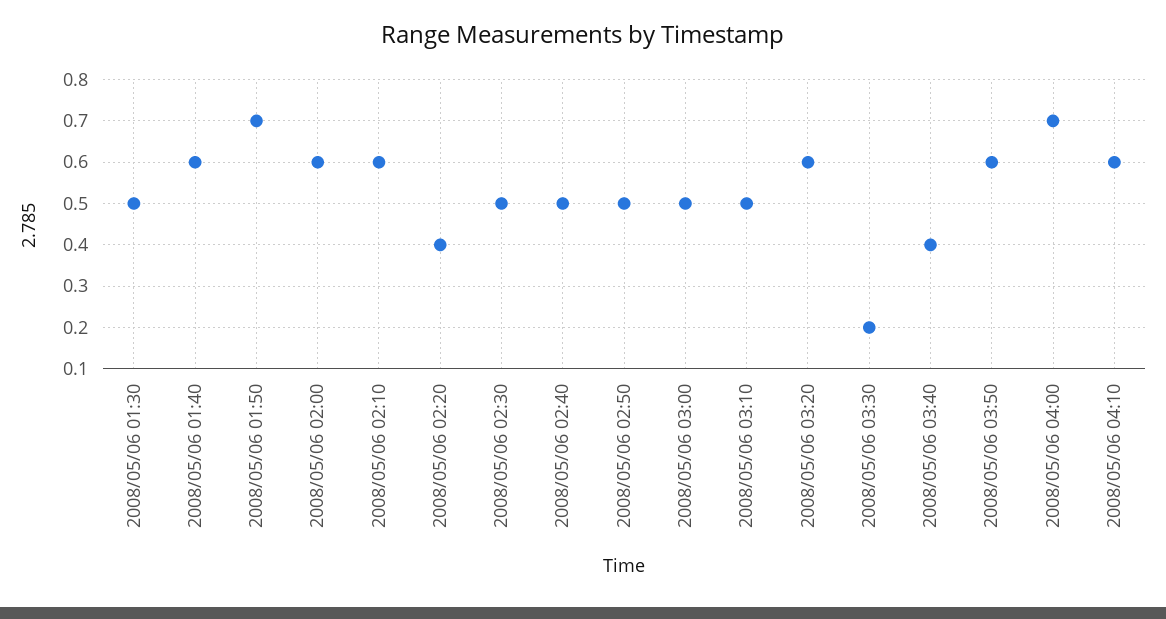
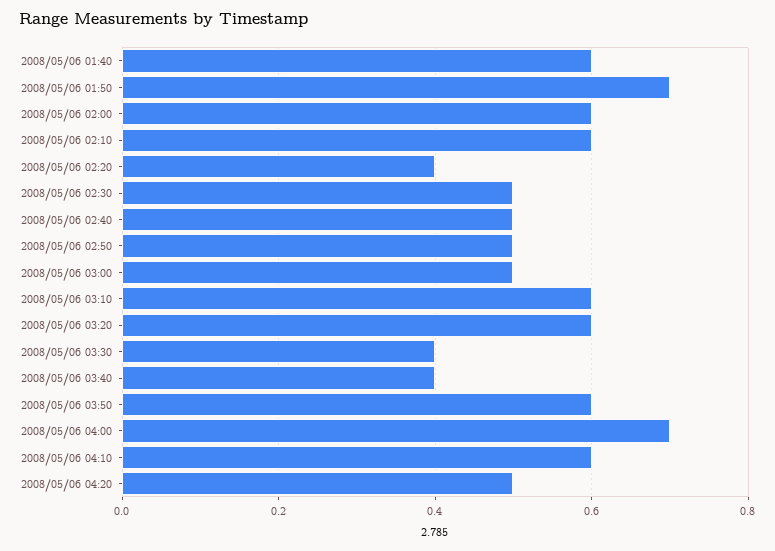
2008/05/06 01:30: 0.5 -> none
2008/05/06 03:10: 0.5 -> 0.6
2008/05/06 03:30: 0.2 -> 0.4
2008/05/06 04:20: none -> 0.5

